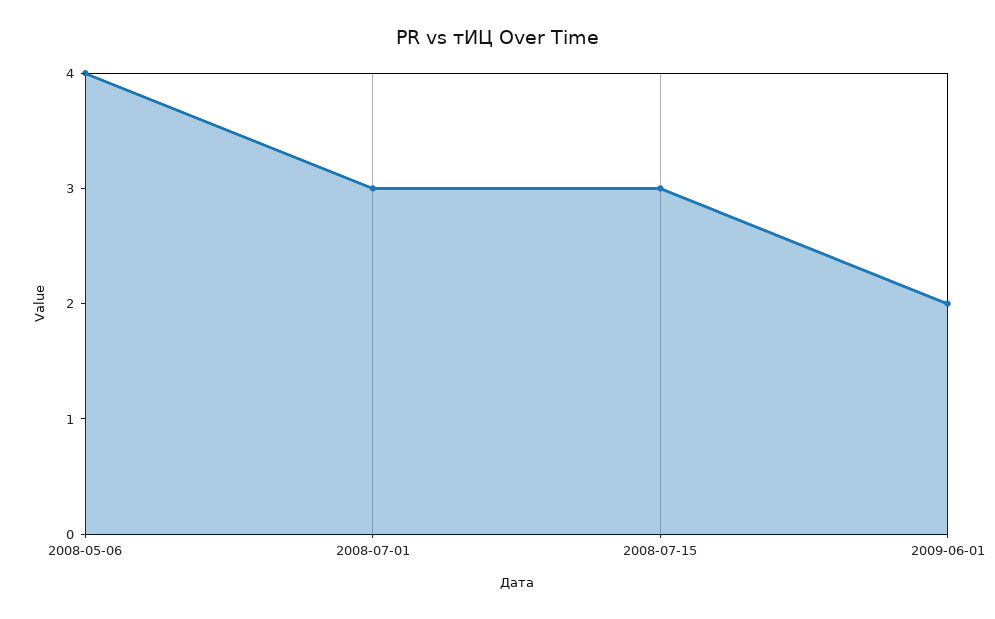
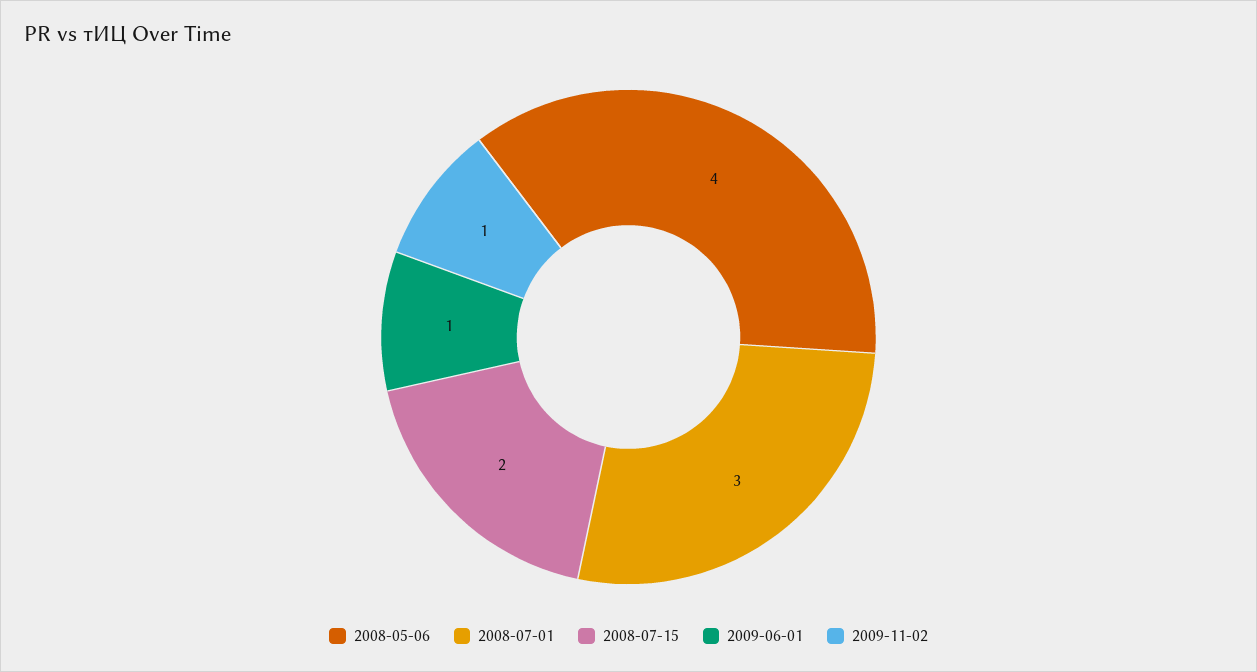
2008-07-15: 3 -> 2
2009-06-01: 2 -> 1
2009-11-02: none -> 1

